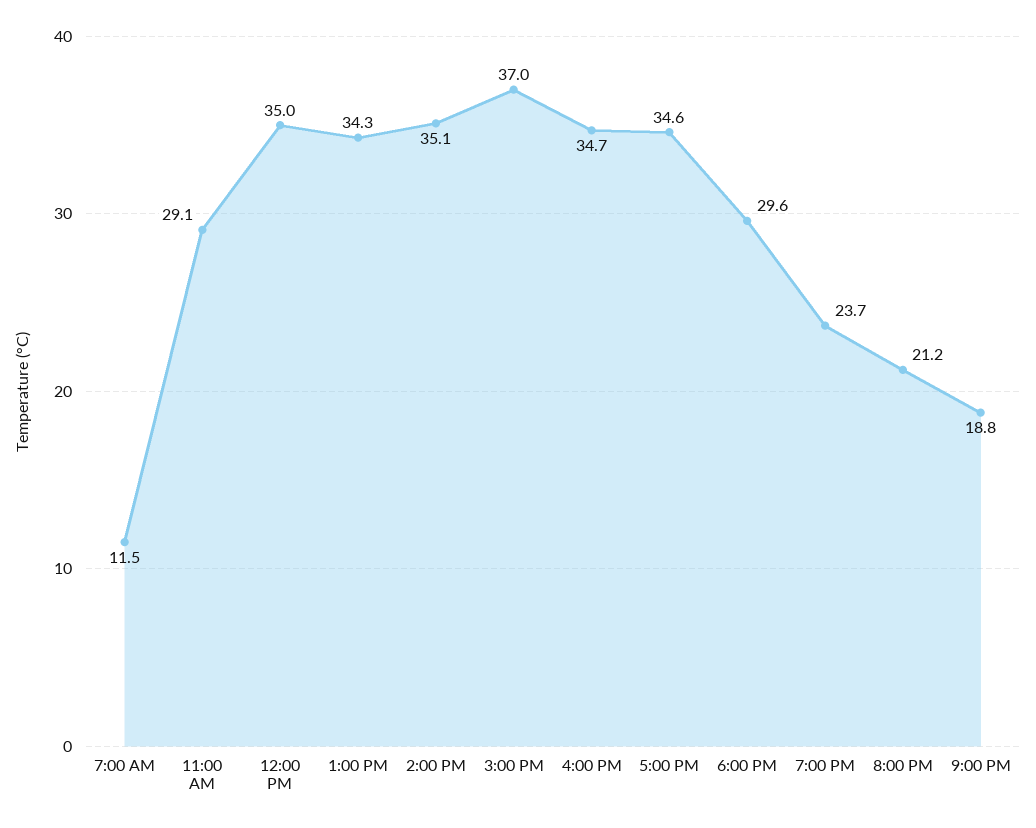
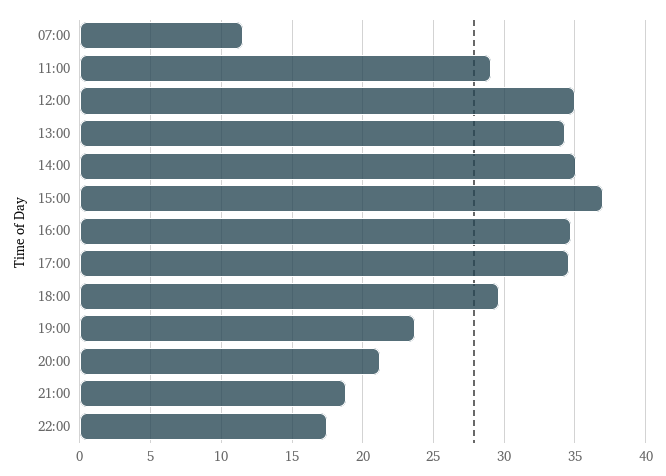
22:00: none -> 17.5

